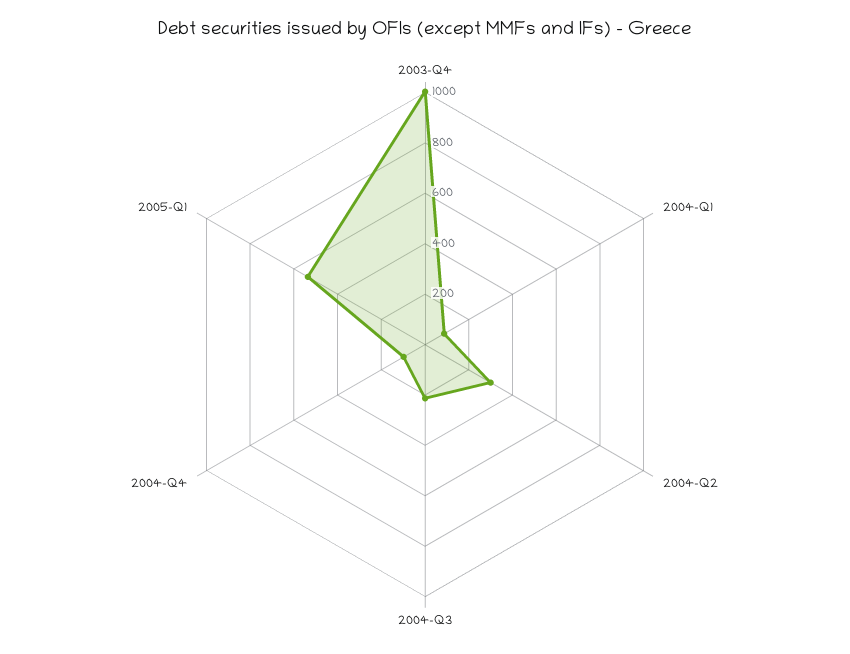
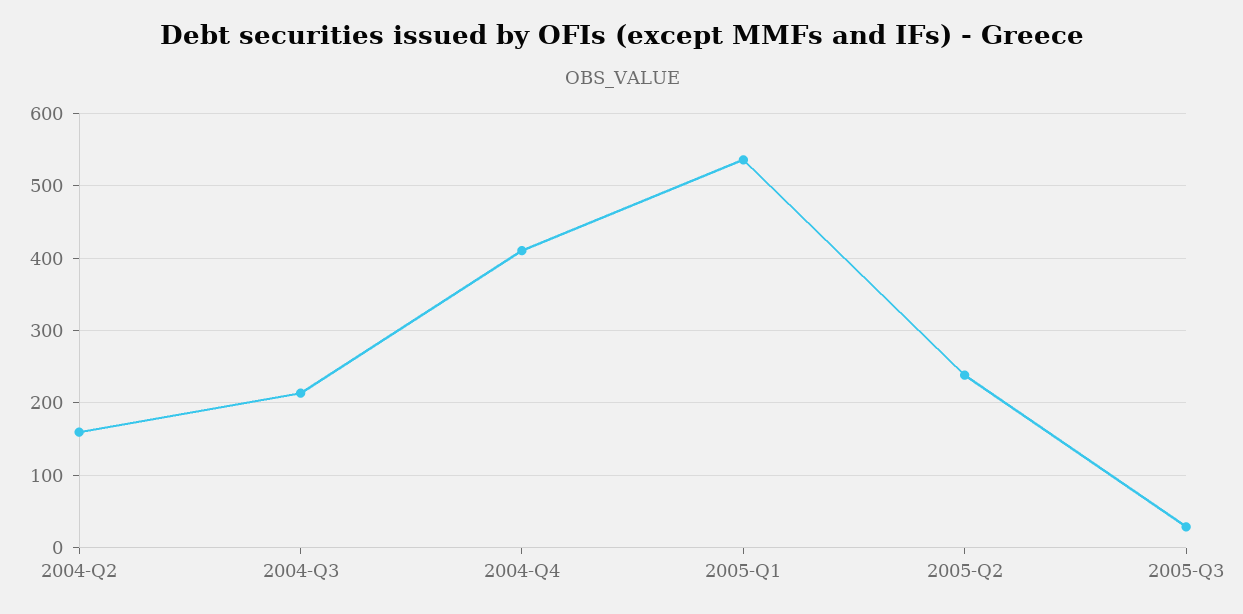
2003-Q4: 1000 -> none
2004-Q1: 100 -> none
2004-Q2: 300 -> 160
2004-Q4: 100 -> 410
2005-Q2: none -> 240
2005-Q3: none -> 30

